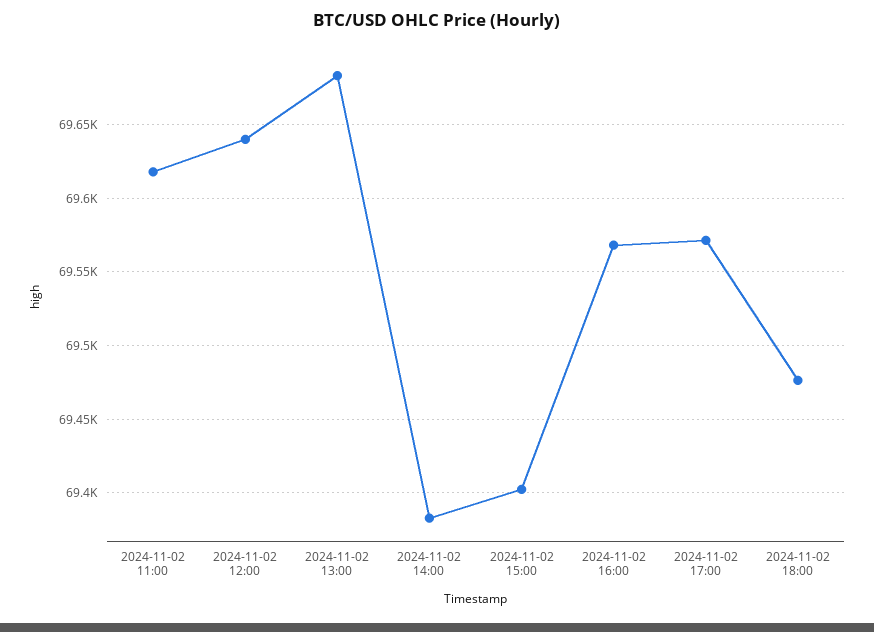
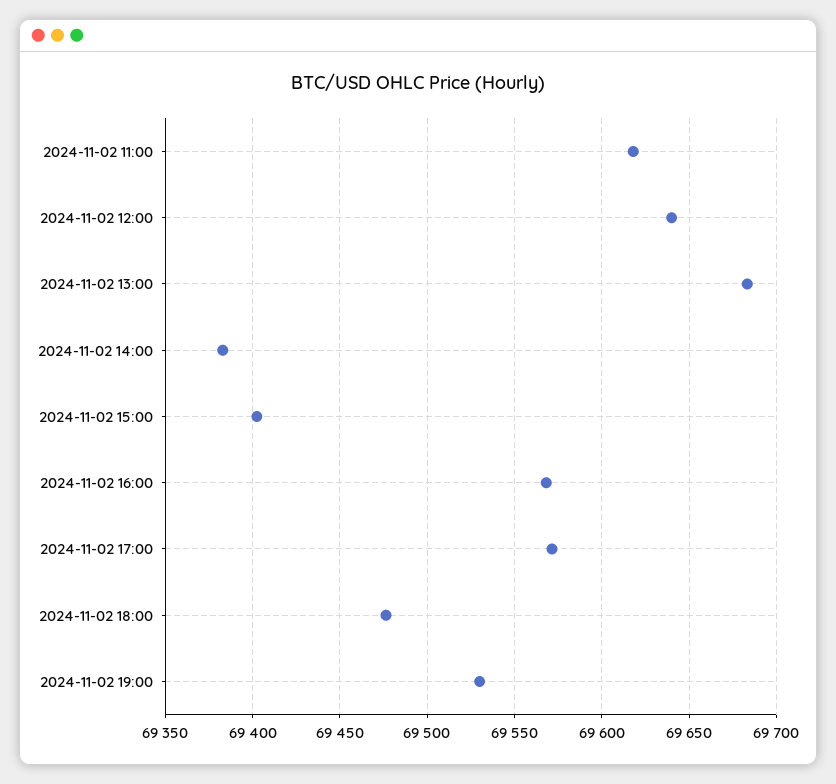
2024-11-02 19:00: none -> 69530

